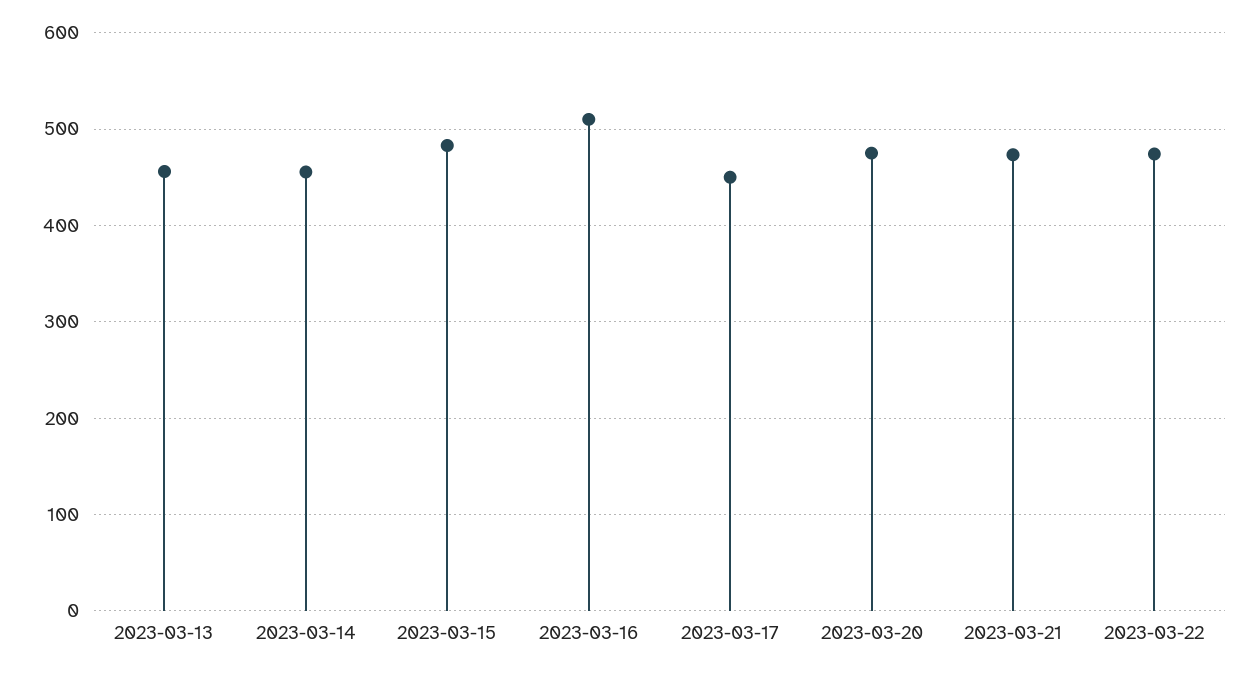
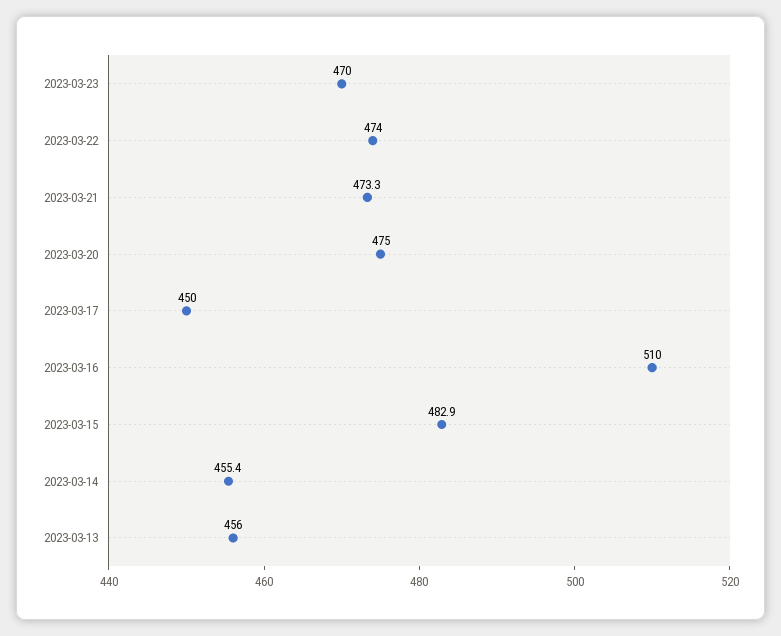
2023-03-23: none -> 470

